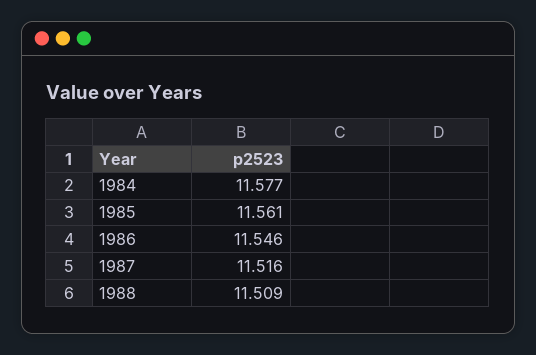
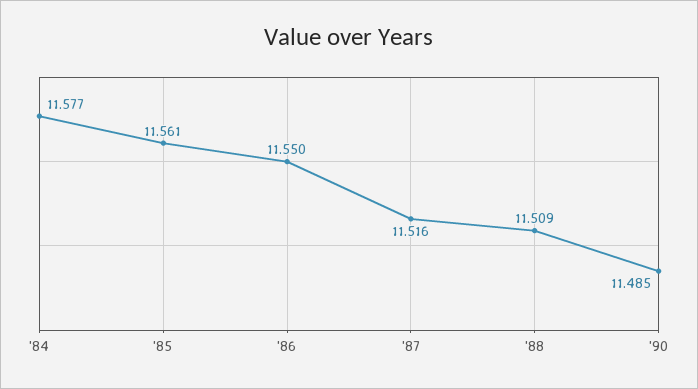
1986: 11.546 -> 11.55
'90: none -> 11.485

